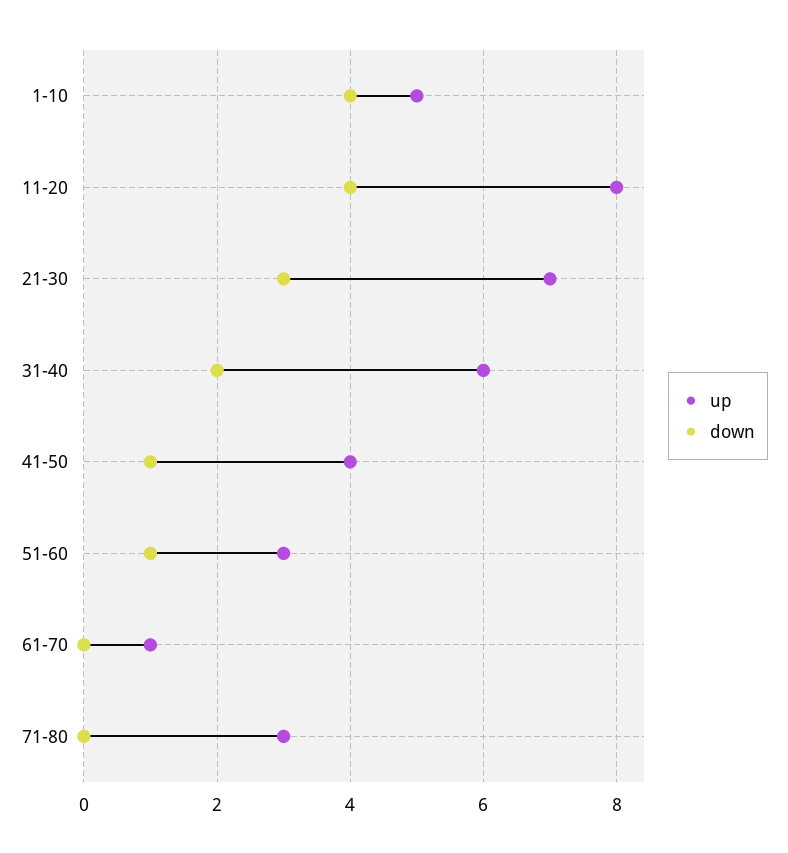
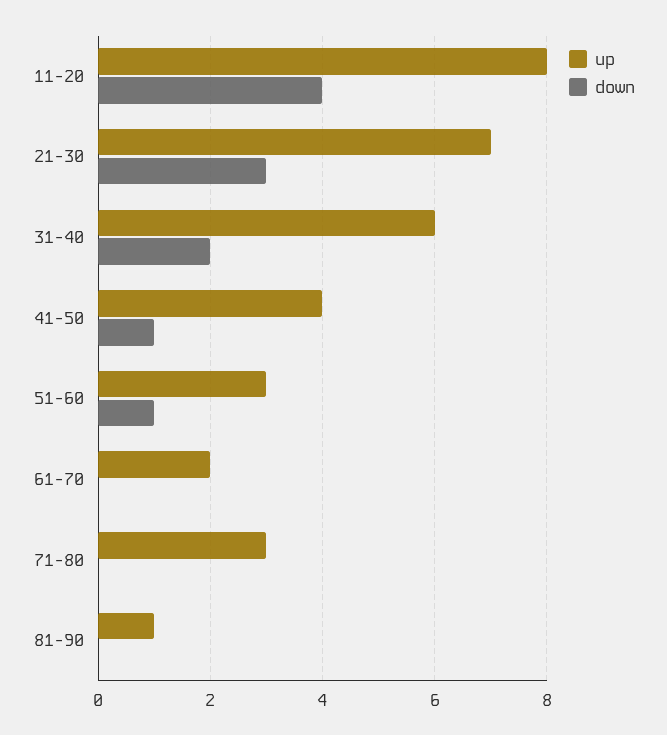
up, 1-10: 5 -> none
down, 1-10: 4 -> none
up, 61-70: 1 -> 2
up, 81-90: none -> 1
down, 81-90: none -> 0

